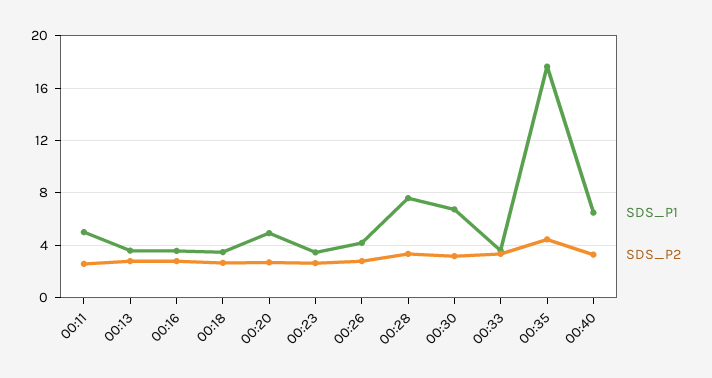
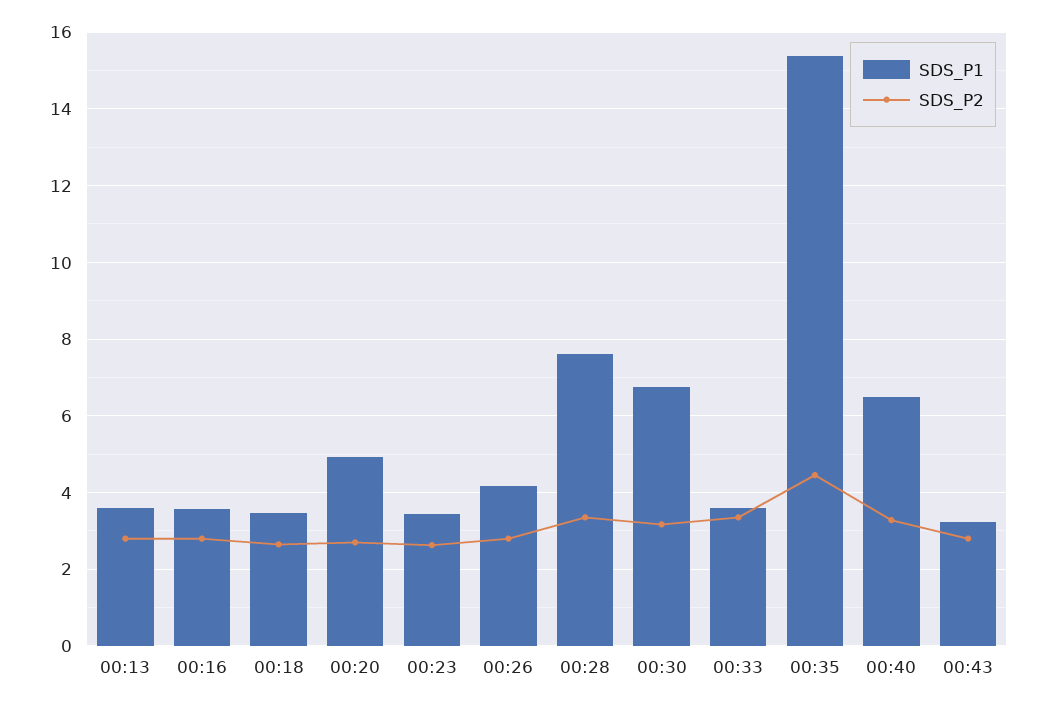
SDS_P1, 00:11: 5 -> none
SDS_P2, 00:11: 2.5 -> none
SDS_P1, 00:35: 17.5 -> 15.4
SDS_P1, 00:43: none -> 3.2
SDS_P2, 00:43: none -> 2.8

